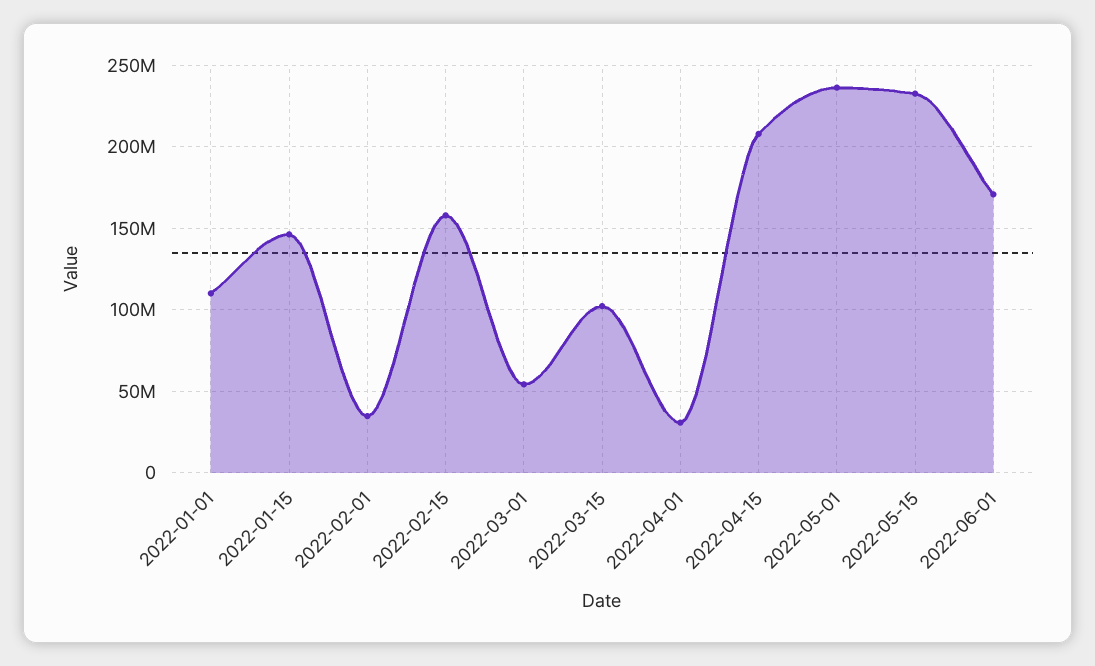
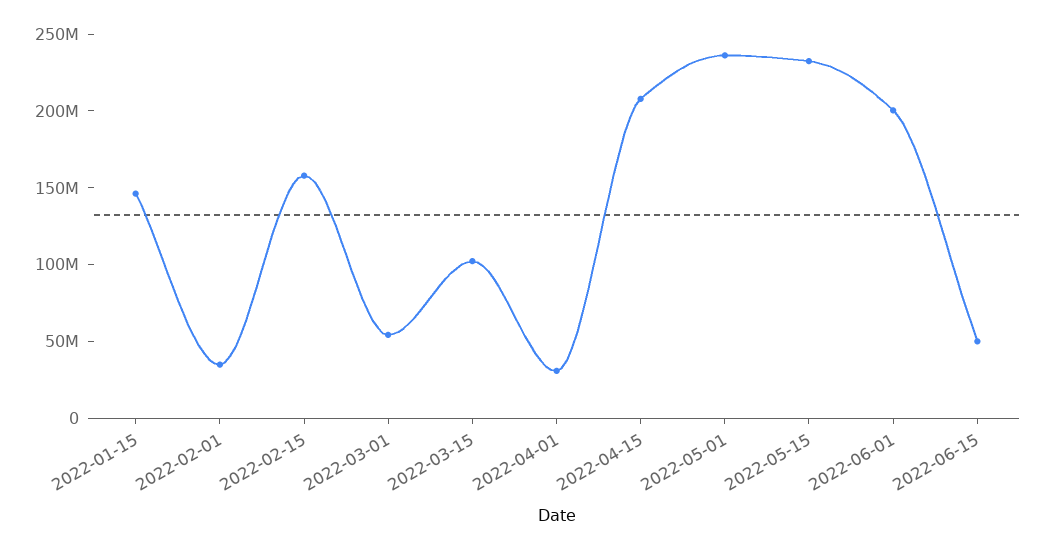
2022-01-01: 110000000 -> none
2022-06-01: 170000000 -> 200000000
2022-06-15: none -> 50000000

